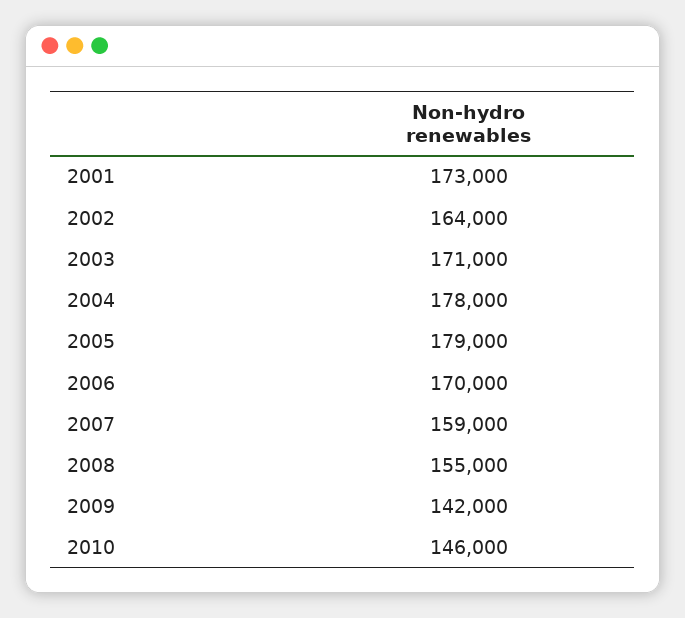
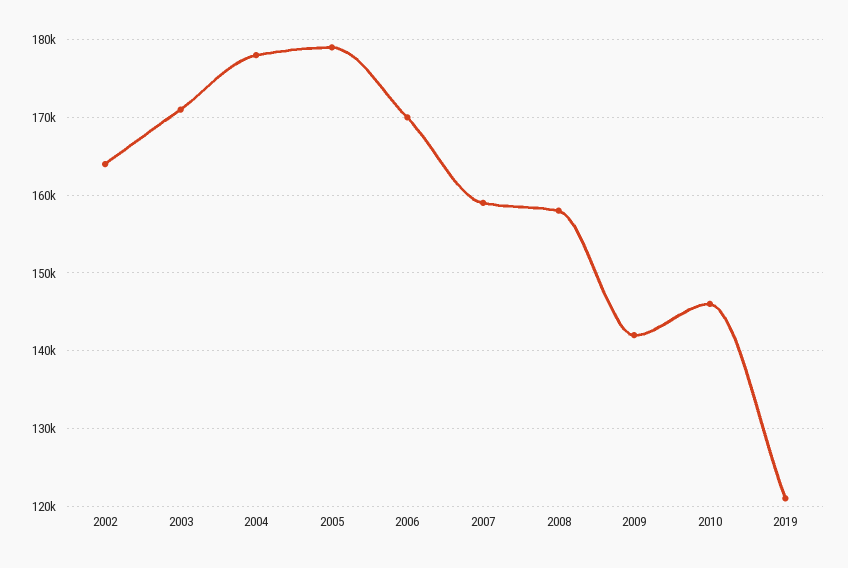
2001: 173000 -> none
2008: 155000 -> 158000
2019: none -> 121000

